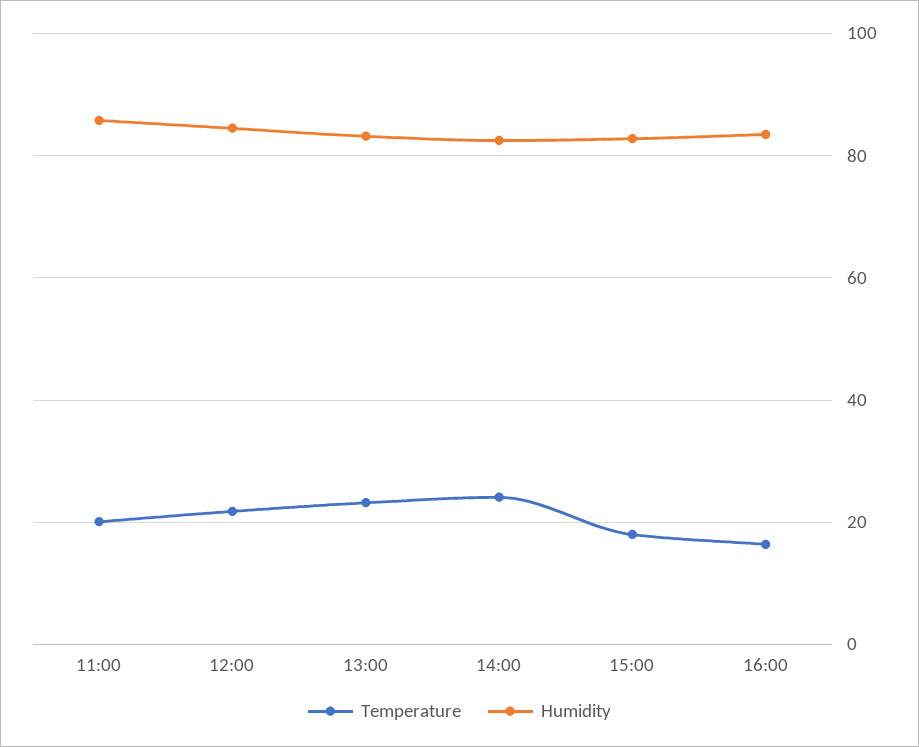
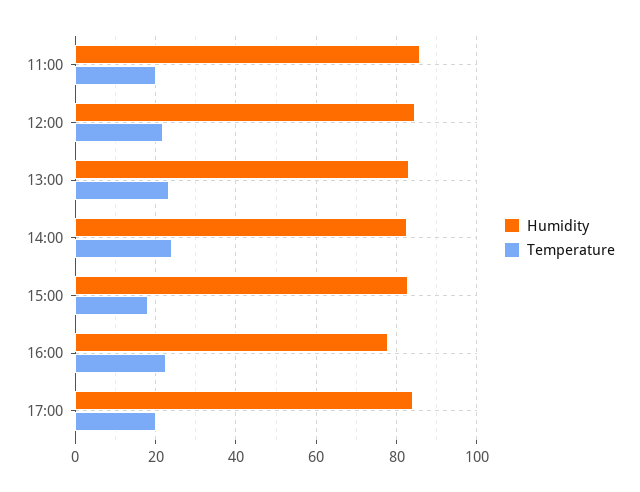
Temperature, 16:00: 16 -> 22
Humidity, 16:00: 84 -> 78
Humidity, 17:00: none -> 84
Temperature, 17:00: none -> 20

